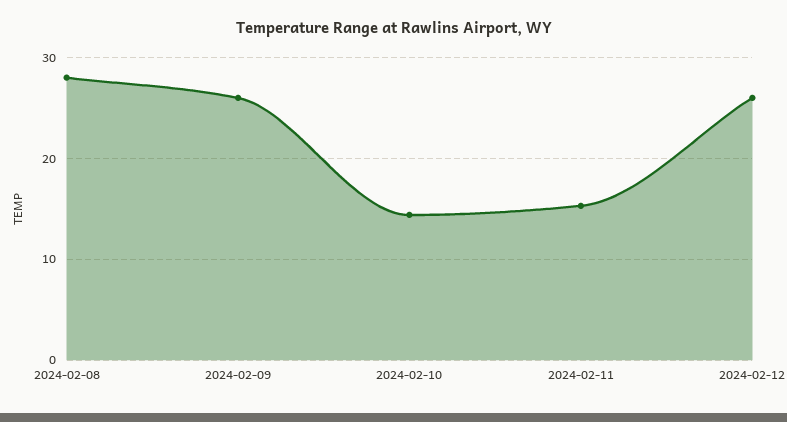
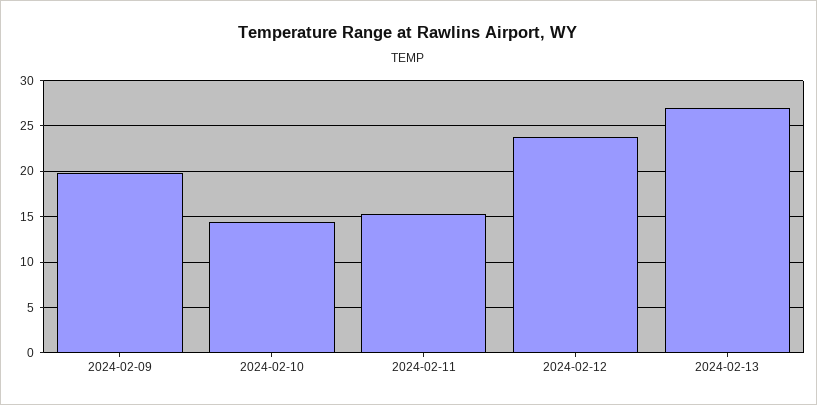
2024-02-08: 28 -> none
2024-02-09: 26 -> 20
2024-02-12: 26 -> 24
2024-02-13: none -> 27

